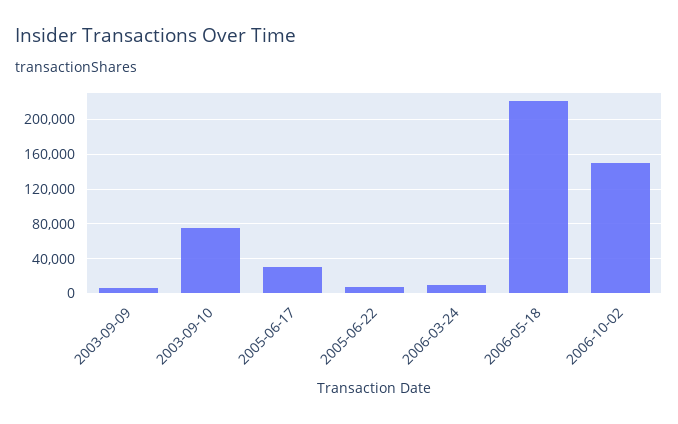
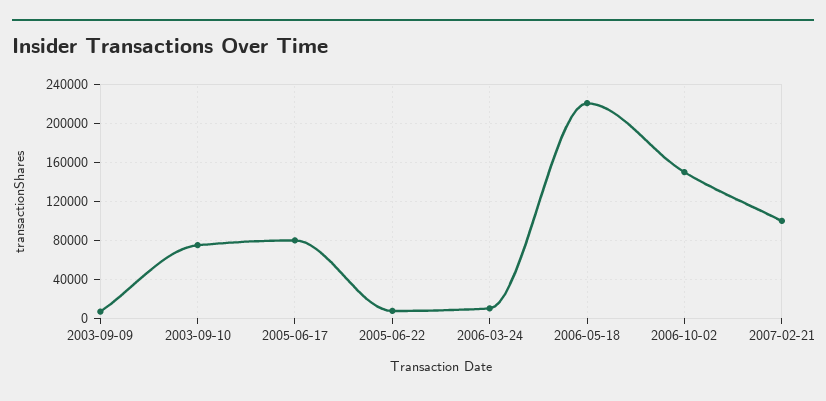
2005-06-17: 30000 -> 80000
2007-02-21: none -> 100000

